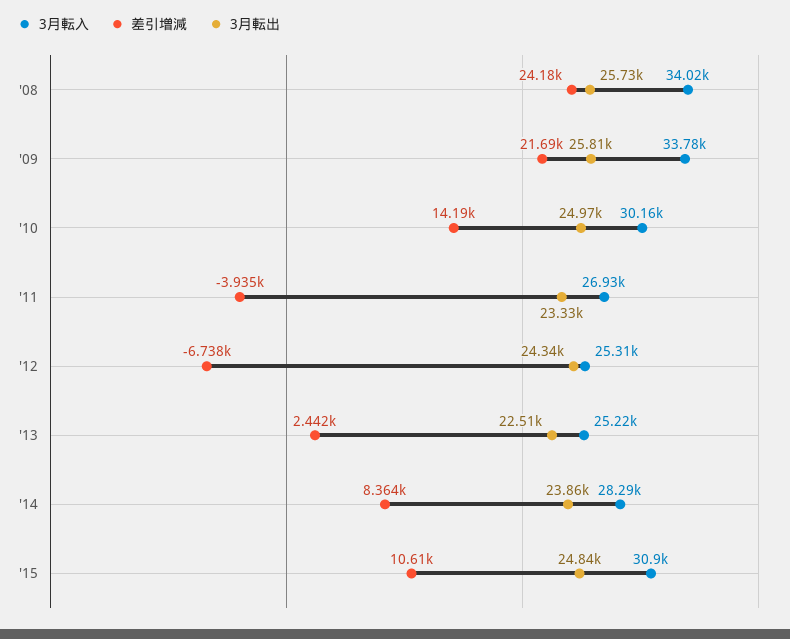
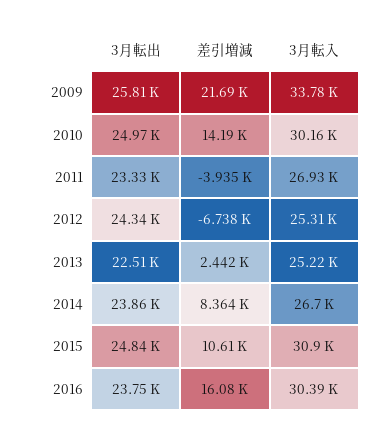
3月転入, '08: 34020 -> none
差引増減, '08: 24180 -> none
3月転出, '08: 25730 -> none
3月転入, '14: 28290 -> 26700
3月転出, 2016: none -> 23750
差引増減, 2016: none -> 16080
3月転入, 2016: none -> 30390

